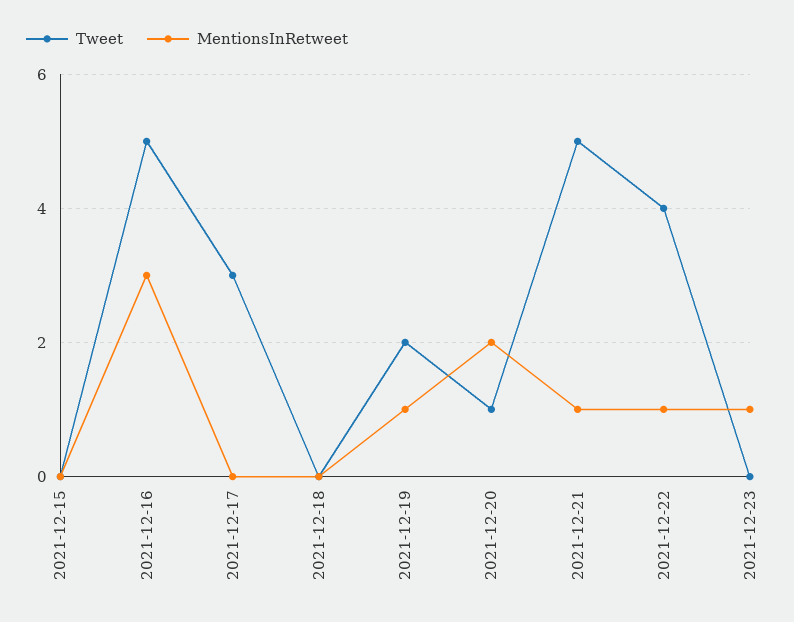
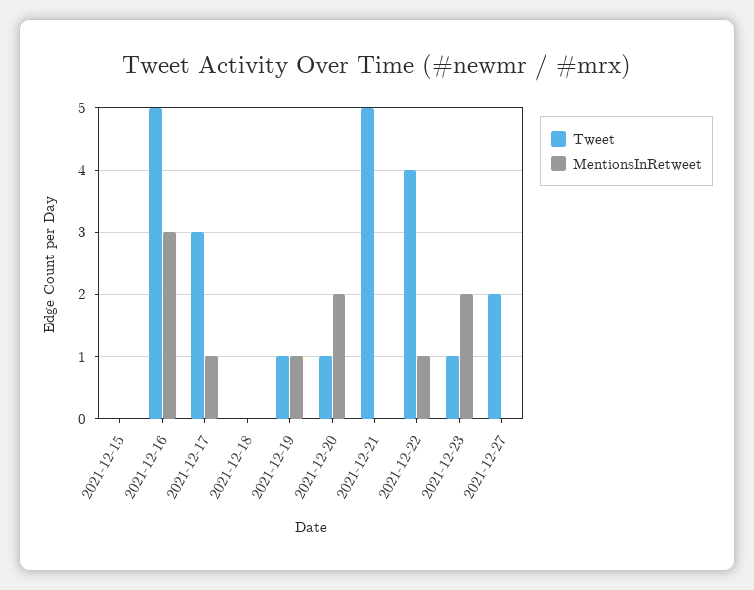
MentionsInRetweet, 2021-12-17: 0 -> 1
Tweet, 2021-12-19: 2 -> 1
MentionsInRetweet, 2021-12-21: 1 -> 0
Tweet, 2021-12-23: 0 -> 1
MentionsInRetweet, 2021-12-23: 1 -> 2
Tweet, 2021-12-27: none -> 2
MentionsInRetweet, 2021-12-27: none -> 0

